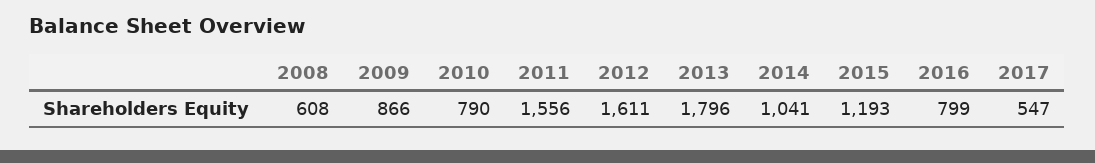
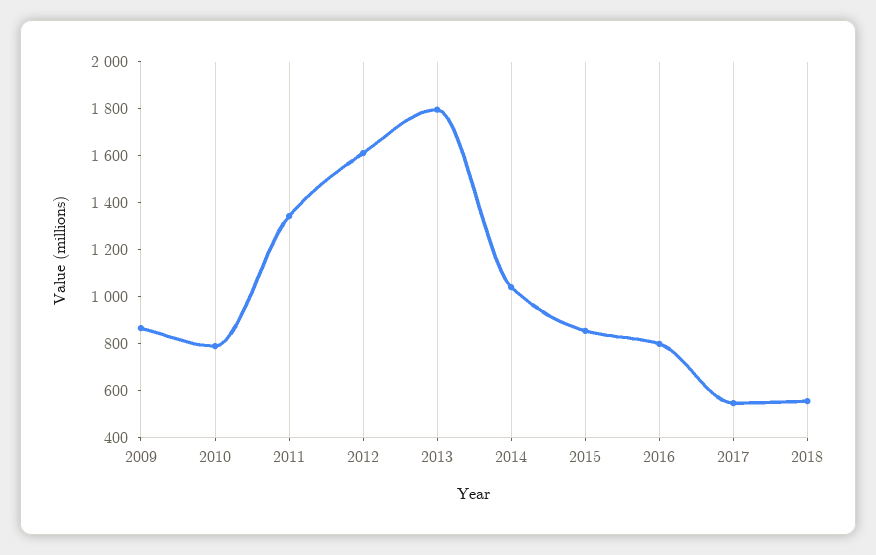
2008: 608 -> none
2011: 1556 -> 1350
2015: 1193 -> 850
2018: none -> 550

